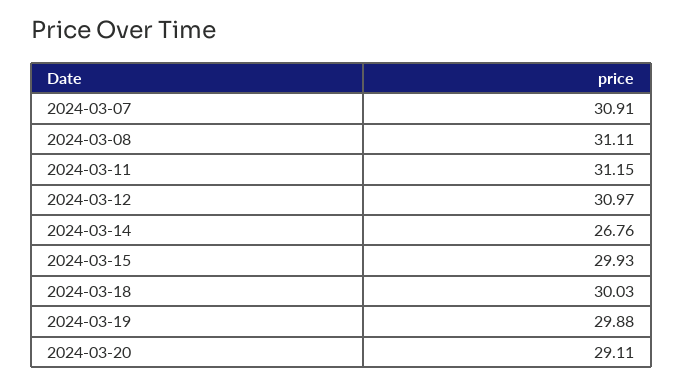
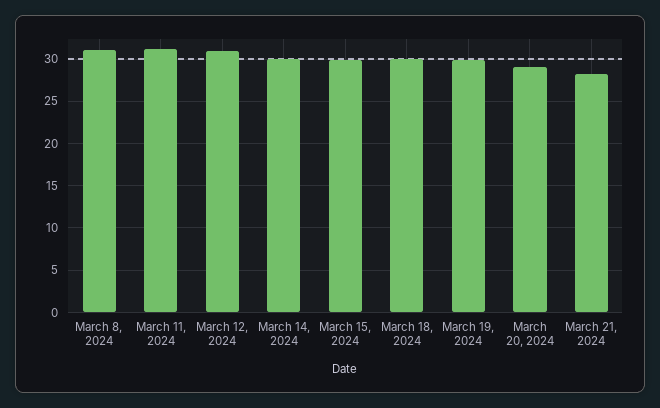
2024-03-07: 30.91 -> none
2024-03-14: 26.76 -> 30
March 21, 2024: none -> 28

